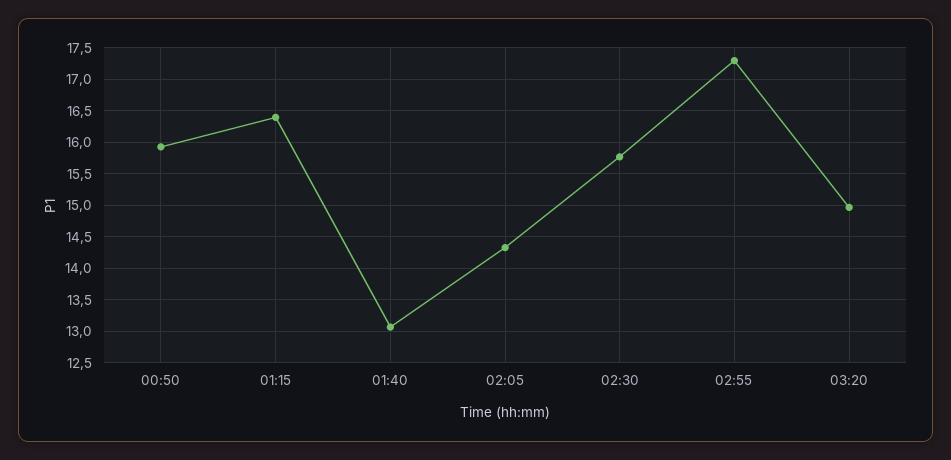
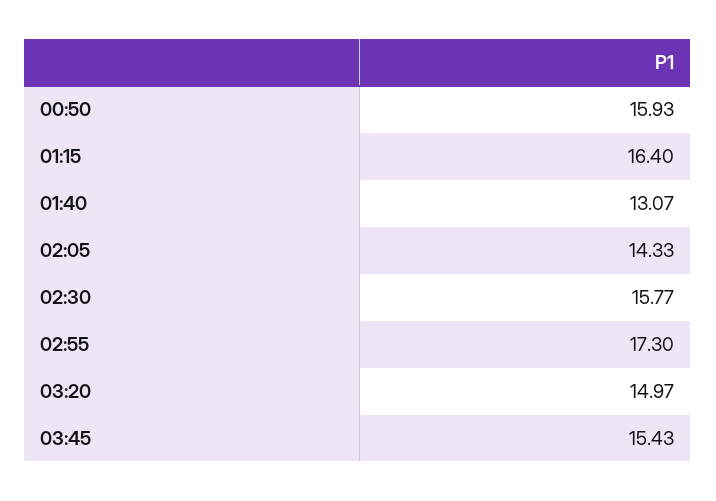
03:45: none -> 15.43

